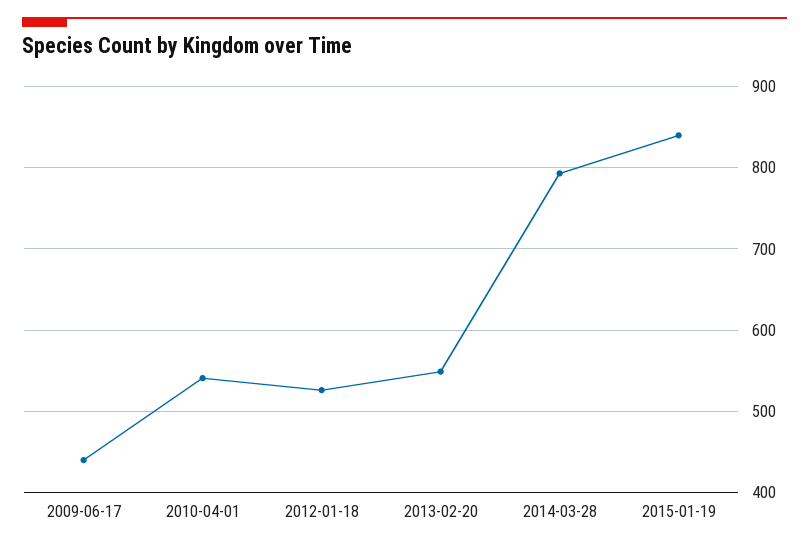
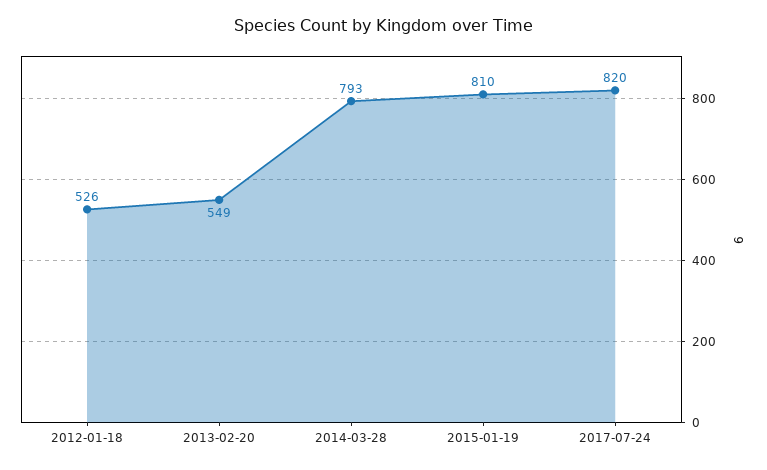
2009-06-17: 440 -> none
2010-04-01: 540 -> none
2015-01-19: 840 -> 810
2017-07-24: none -> 820

